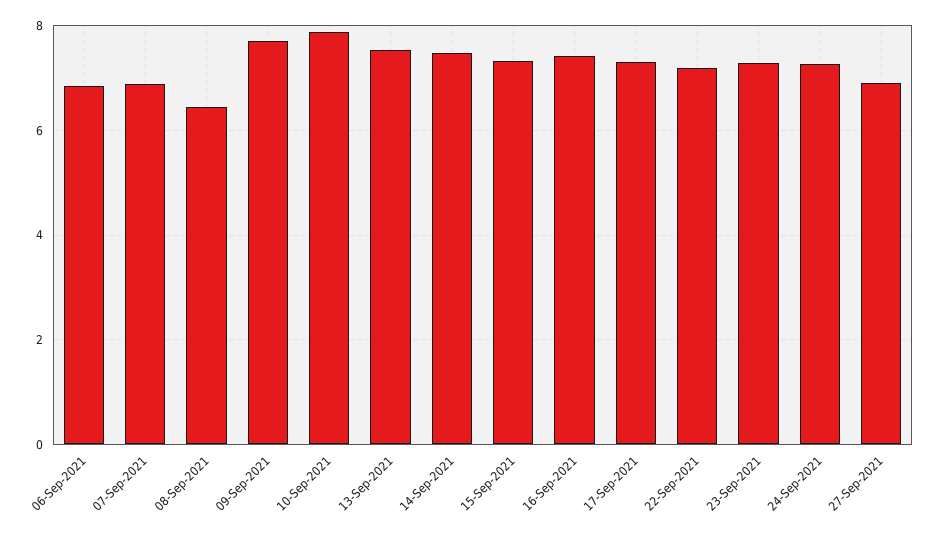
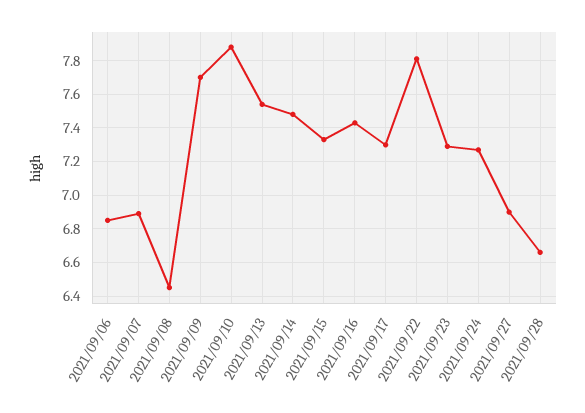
22-Sep-2021: 7.2 -> 7.8
2021/09/28: none -> 6.65

